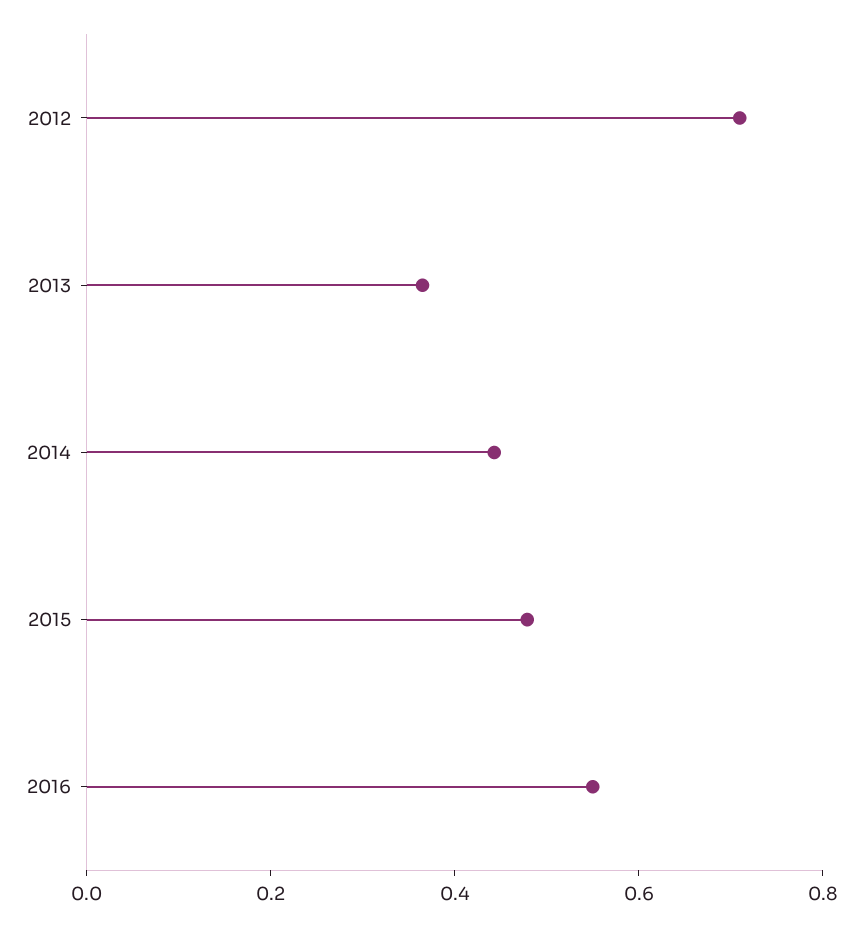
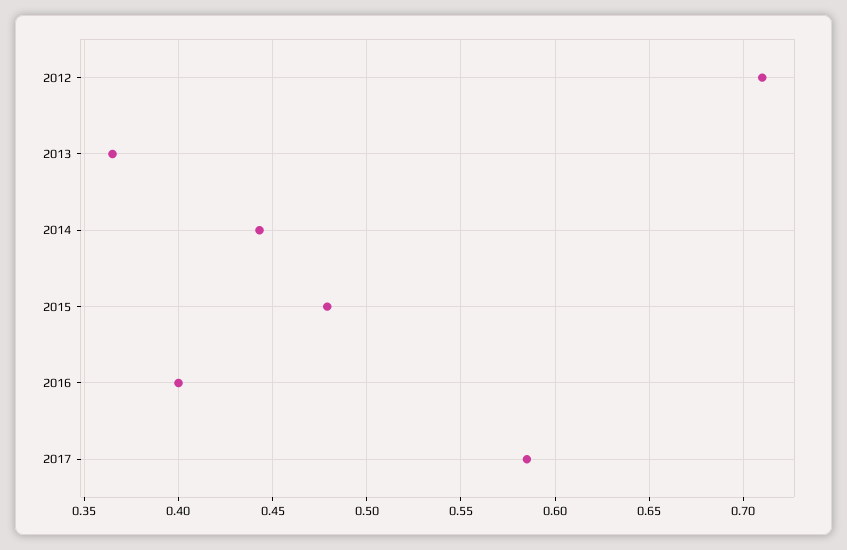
2016: 0.55 -> 0.4
2017: none -> 0.585

